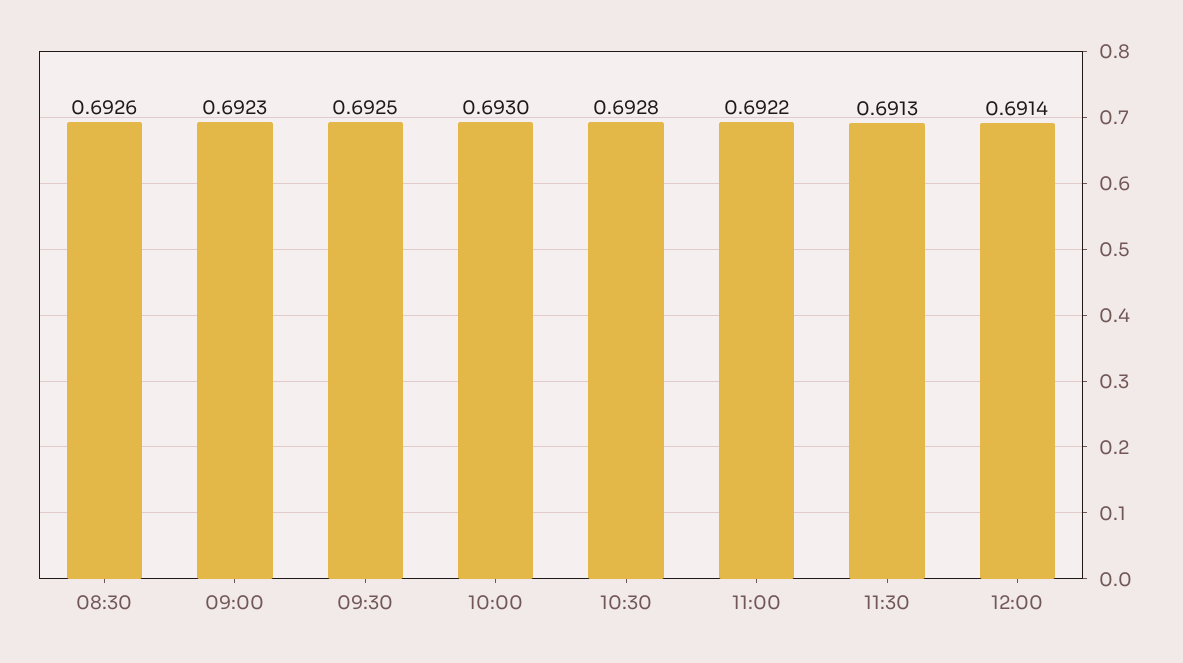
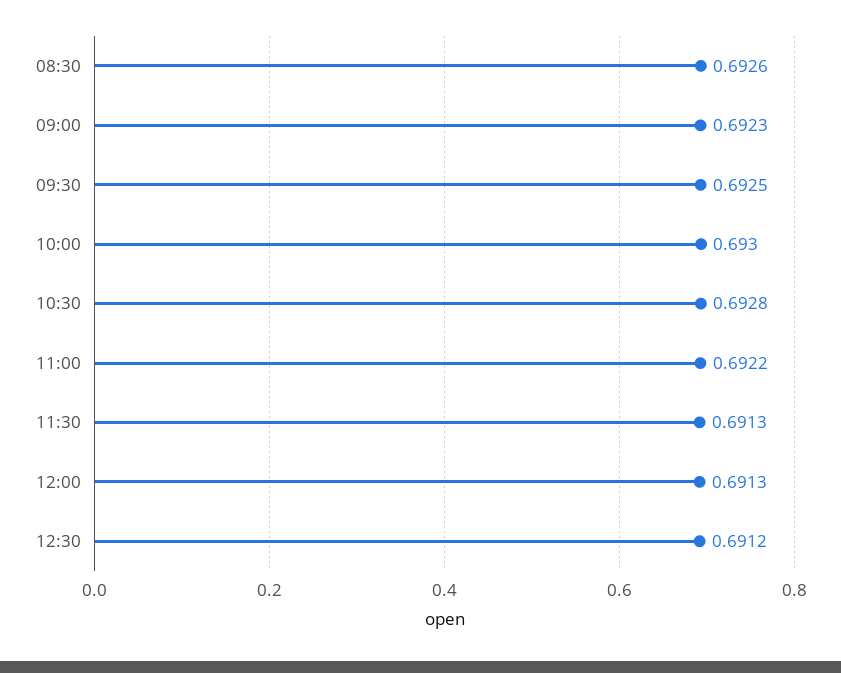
12:00: 0.6914 -> 0.6913
12:30: none -> 0.6912

